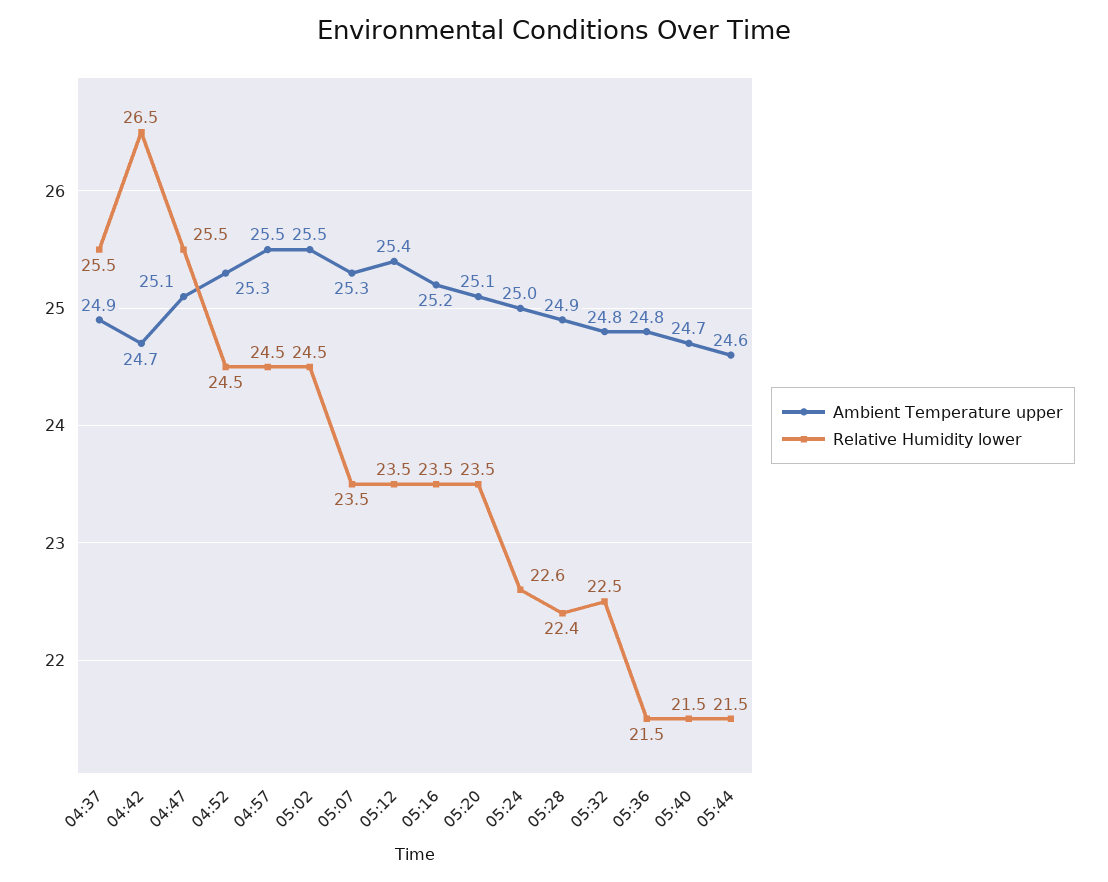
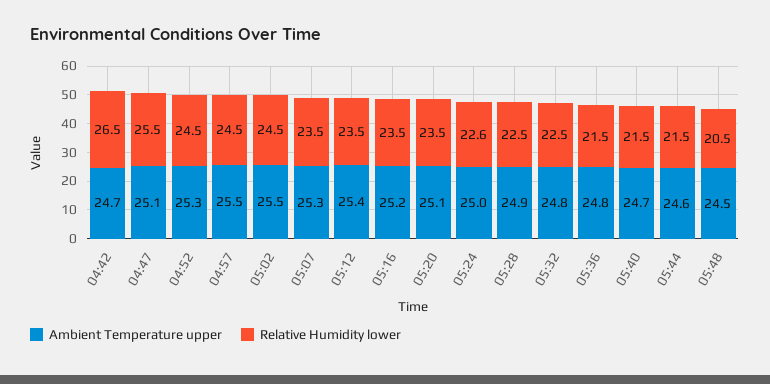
Ambient Temperature upper, 04:37: 24.9 -> none
Relative Humidity lower, 04:37: 25.5 -> none
Relative Humidity lower, 05:28: 22.4 -> 22.5
Ambient Temperature upper, 05:48: none -> 24.5
Relative Humidity lower, 05:48: none -> 20.5

